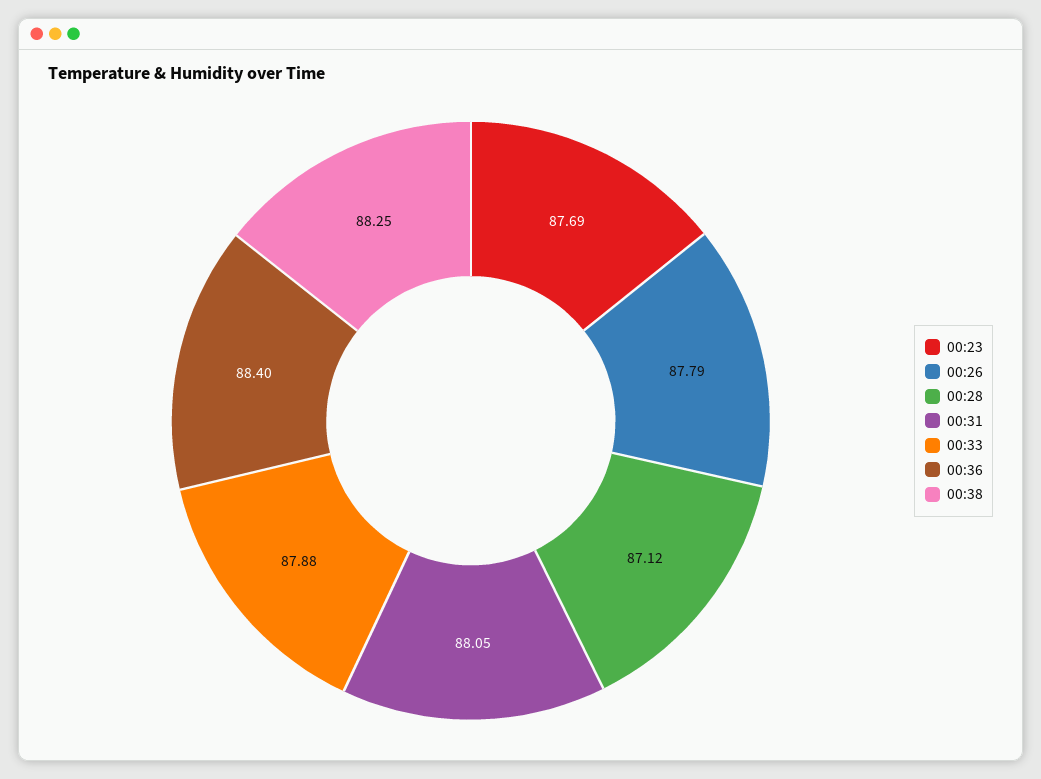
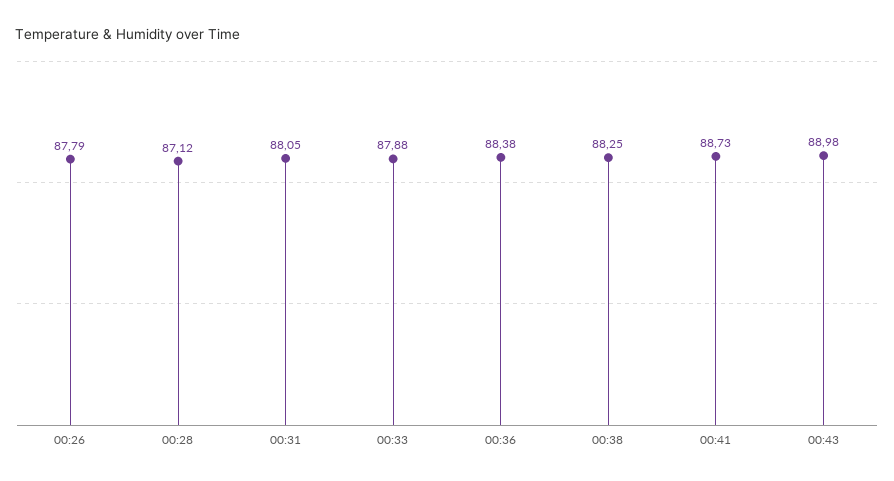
00:23: 87.69 -> none
00:36: 88.4 -> 88.38
00:41: none -> 88.73
00:43: none -> 88.98

